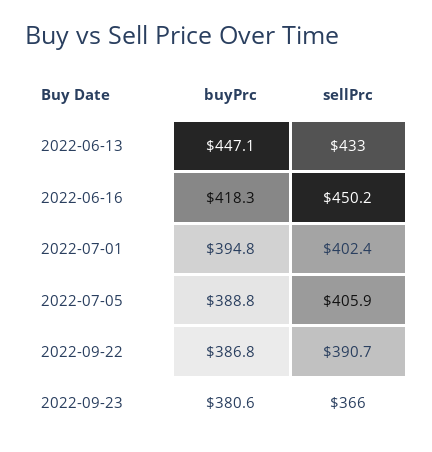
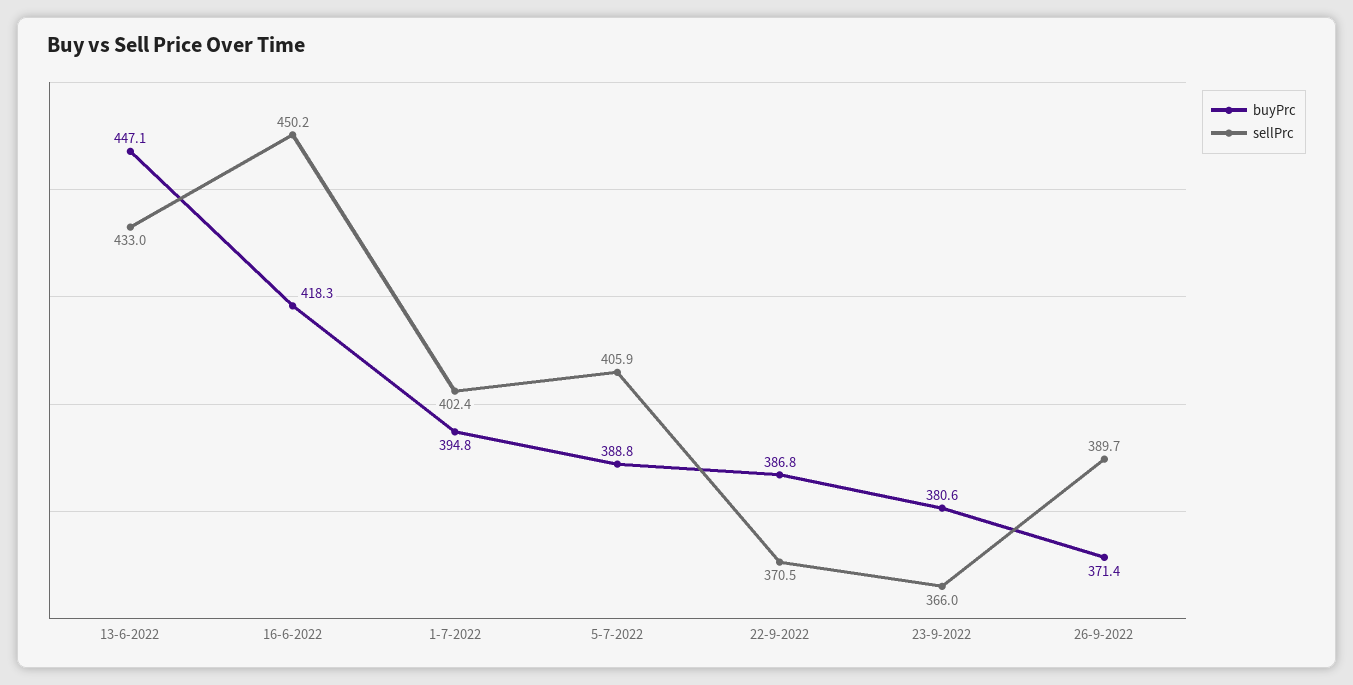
sellPrc, 2022-09-22: 390.7 -> 370.5
buyPrc, 26-9-2022: none -> 371.4
sellPrc, 26-9-2022: none -> 389.7

